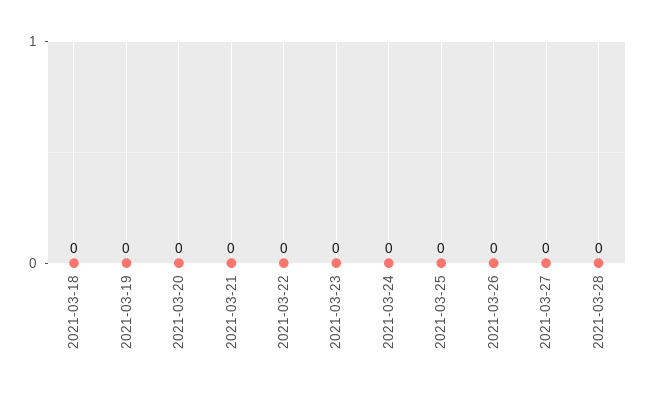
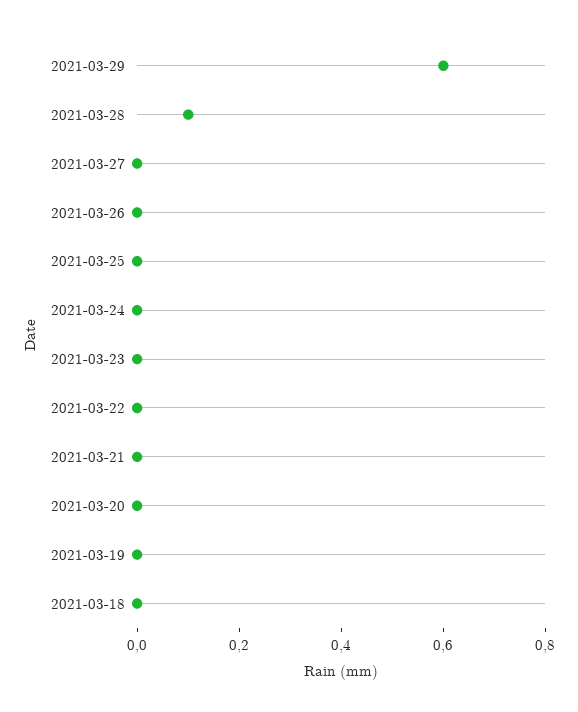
2021-03-28: 0 -> 0.1
2021-03-29: none -> 0.6

